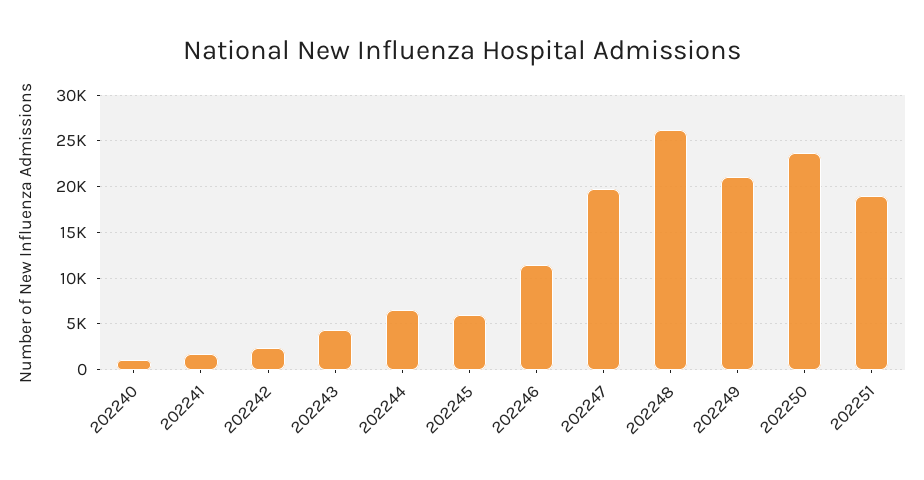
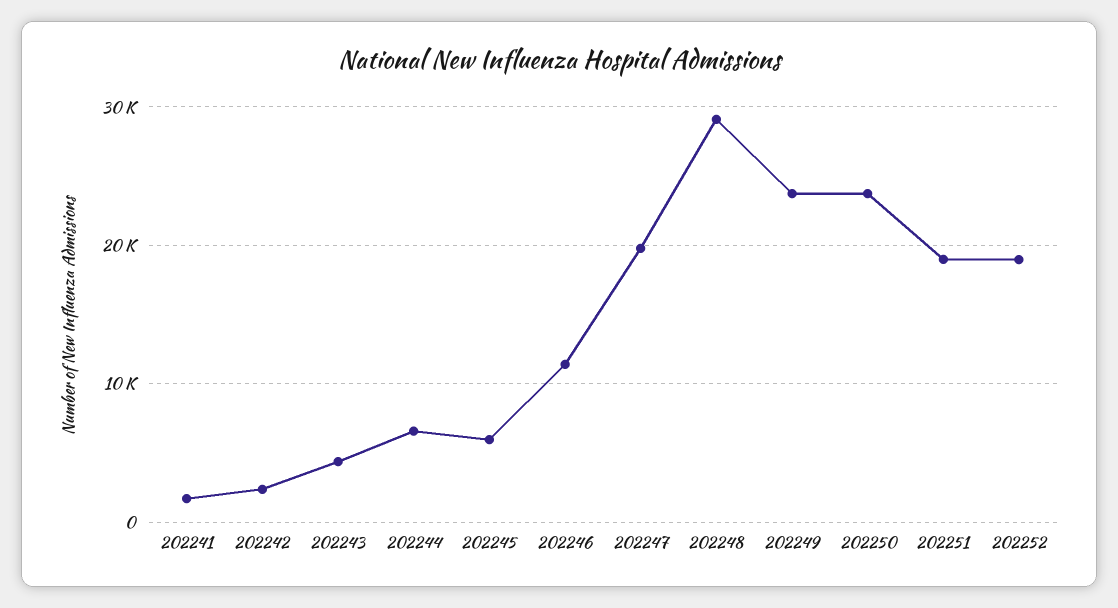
202240: 1000 -> none
202248: 26000 -> 29000
202249: 21000 -> 24000
202252: none -> 19000

